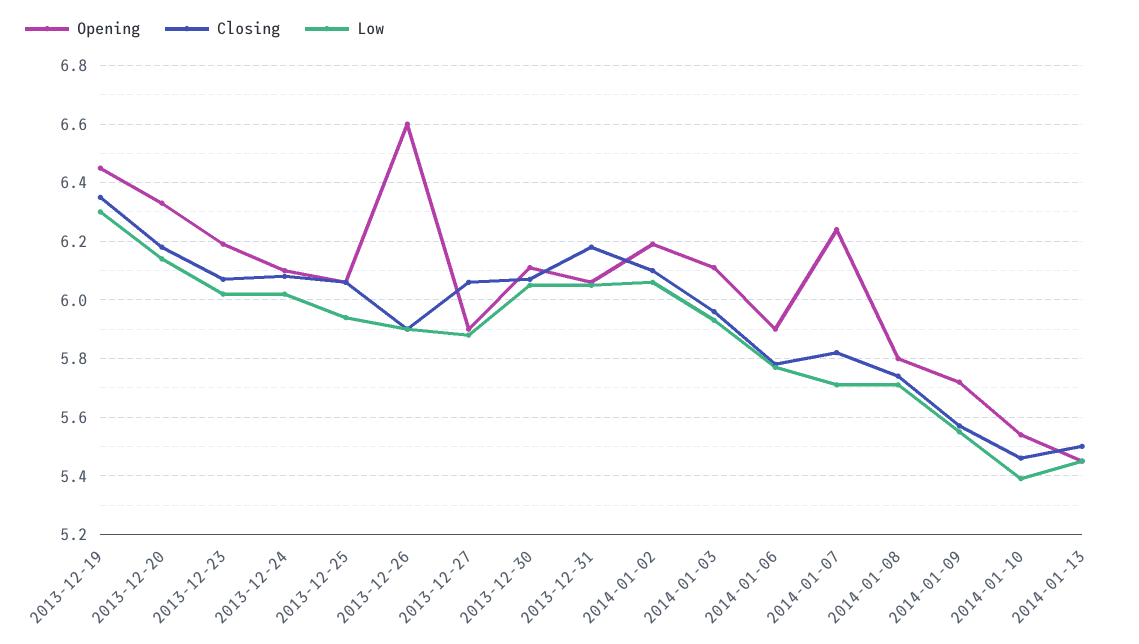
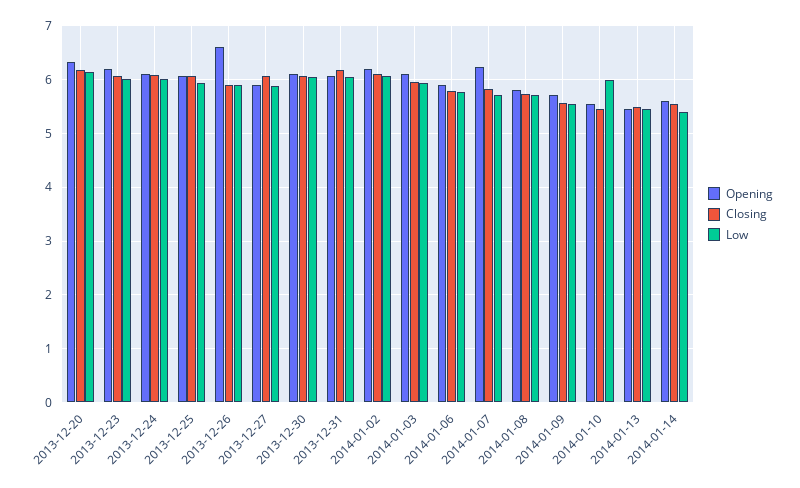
Opening, 2013-12-19: 6.45 -> none
Closing, 2013-12-19: 6.35 -> none
Low, 2013-12-19: 6.3 -> none
Low, 2014-01-10: 5.4 -> 6
Opening, 2014-01-14: none -> 5.6
Closing, 2014-01-14: none -> 5.6
Low, 2014-01-14: none -> 5.4

